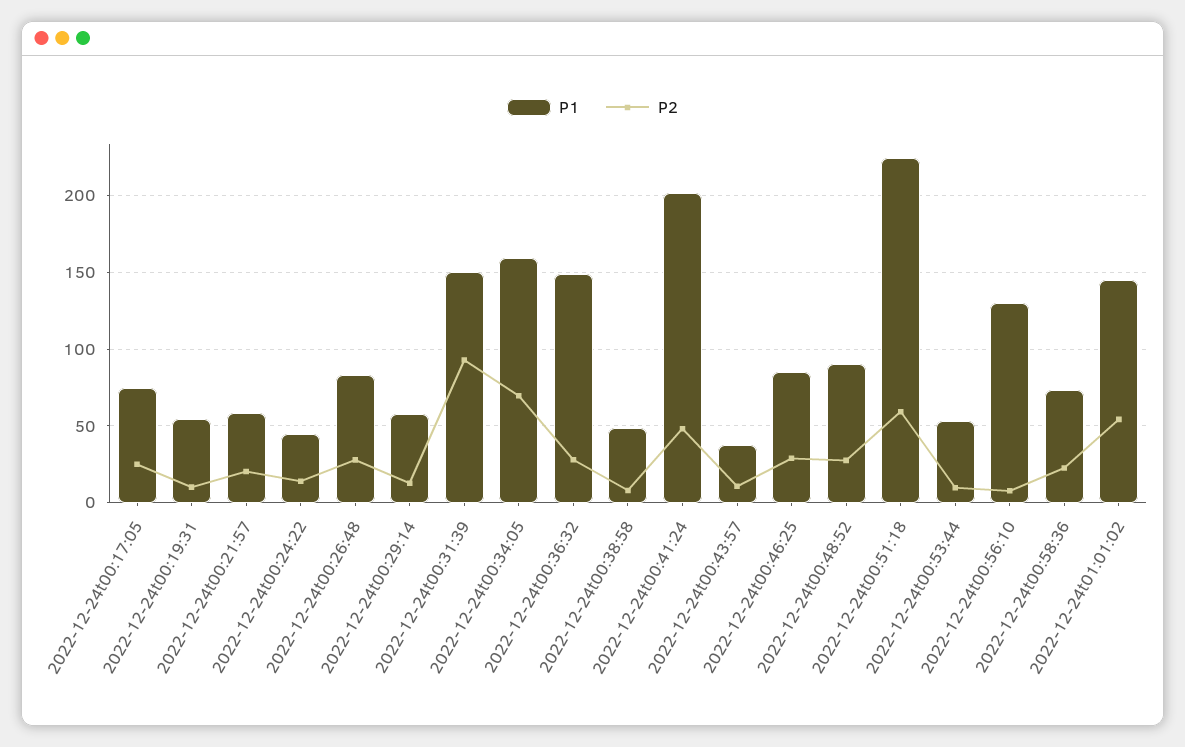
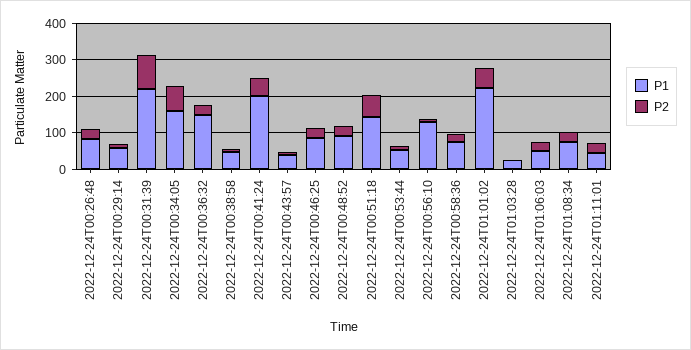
P1, 2022-12-24t00:17:05: 75 -> none
P2, 2022-12-24t00:17:05: 25 -> none
P1, 2022-12-24t00:19:31: 55 -> none
P2, 2022-12-24t00:19:31: 10 -> none
P1, 2022-12-24t00:21:57: 60 -> none
P2, 2022-12-24t00:21:57: 20 -> none
P1, 2022-12-24t00:24:22: 45 -> none
P2, 2022-12-24t00:24:22: 15 -> none
P1, 2022-12-24t00:31:39: 150 -> 225
P1, 2022-12-24t00:51:18: 225 -> 150
P1, 2022-12-24t01:01:02: 145 -> 225
P1, 2022-12-24T01:03:28: none -> 25
P2, 2022-12-24T01:03:28: none -> 0
P1, 2022-12-24T01:06:03: none -> 50
P2, 2022-12-24T01:06:03: none -> 25
P1, 2022-12-24T01:08:34: none -> 75
P2, 2022-12-24T01:08:34: none -> 25
P1, 2022-12-24T01:11:01: none -> 50
P2, 2022-12-24T01:11:01: none -> 25

